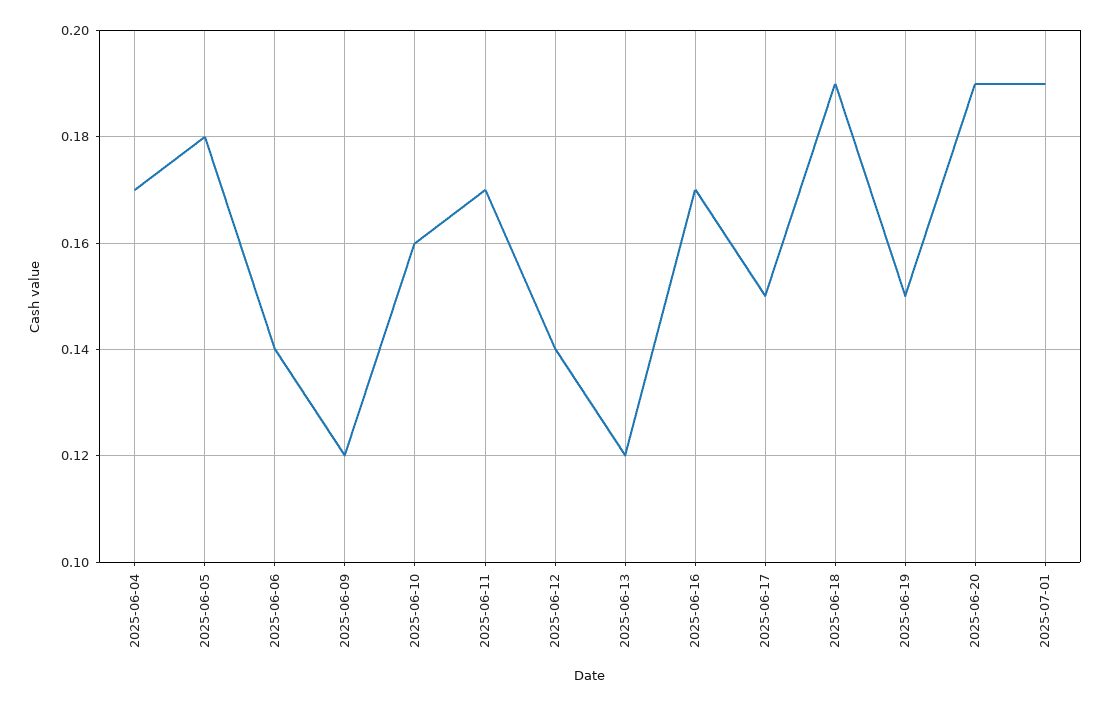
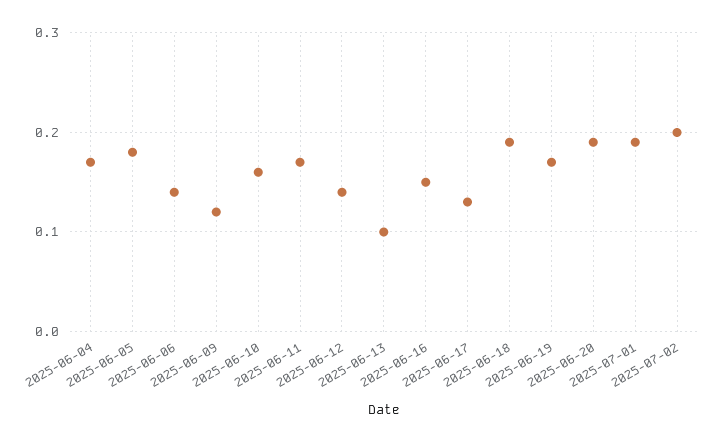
2025-06-13: 0.12 -> 0.1
2025-06-16: 0.17 -> 0.15
2025-06-17: 0.15 -> 0.13
2025-06-19: 0.15 -> 0.17
2025-07-02: none -> 0.2

